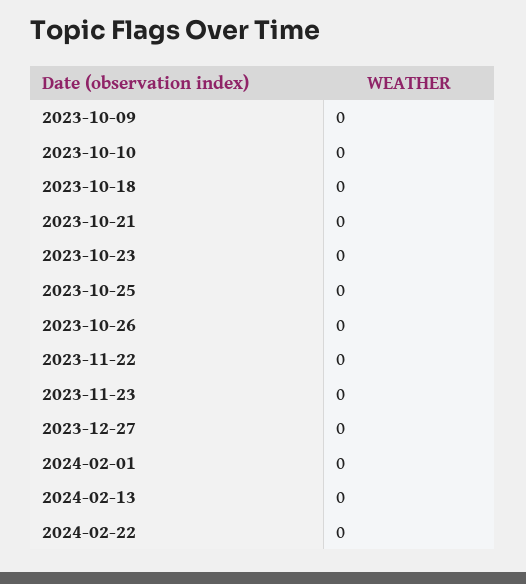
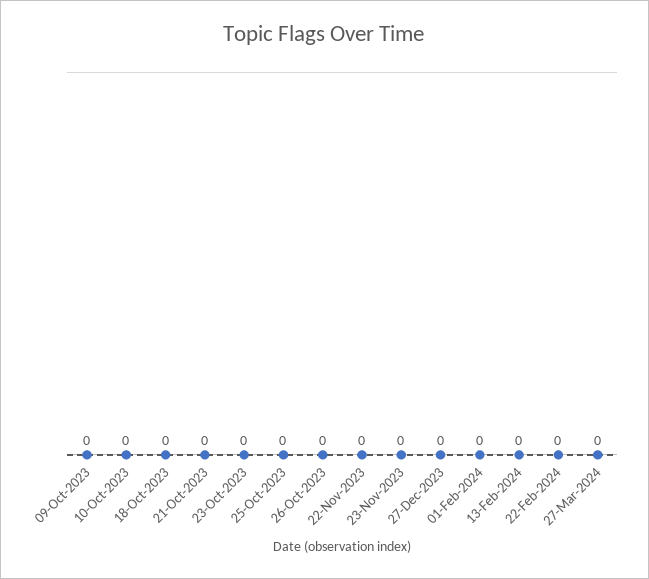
27-Mar-2024: none -> 0

